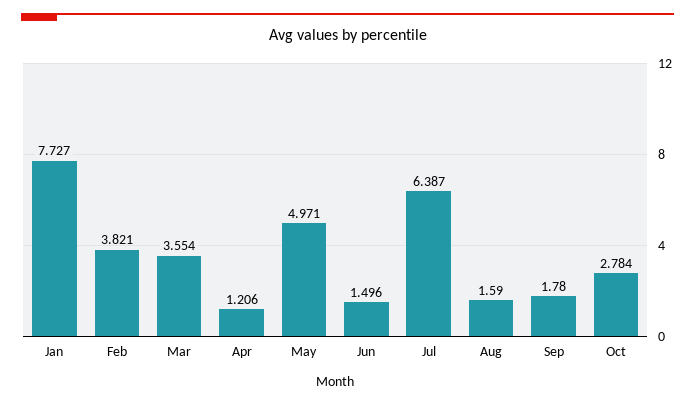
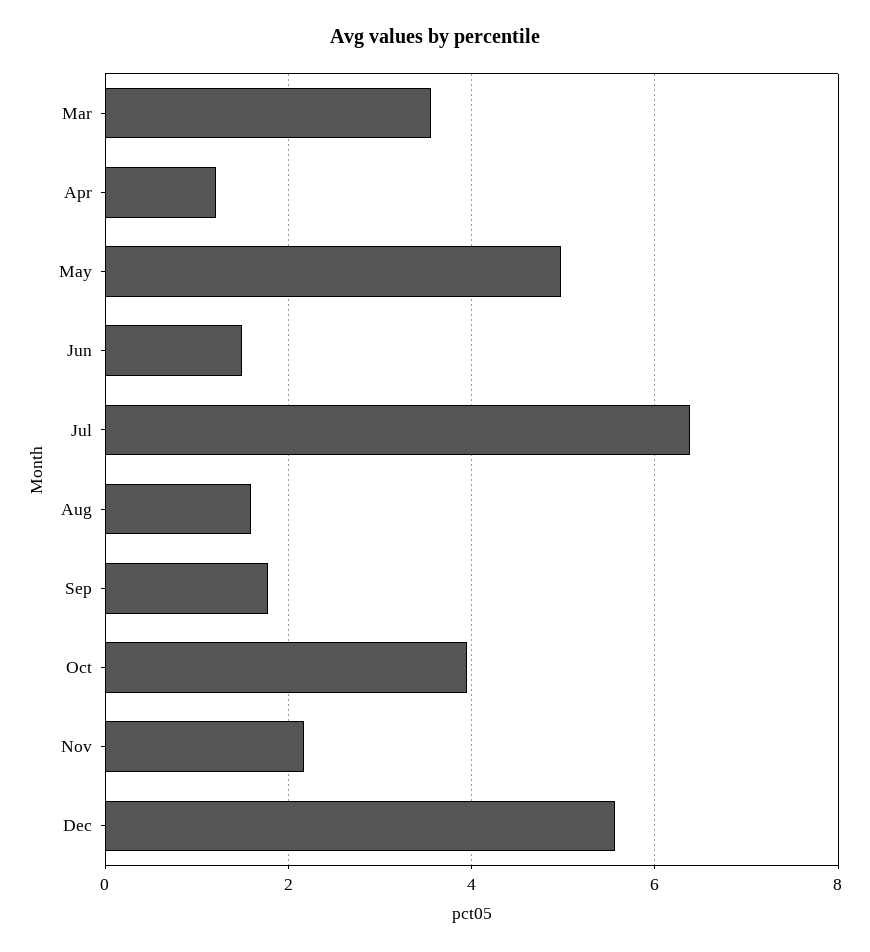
Jan: 7.727 -> none
Feb: 3.821 -> none
Oct: 2.784 -> 4
Nov: none -> 2.2
Dec: none -> 5.6

